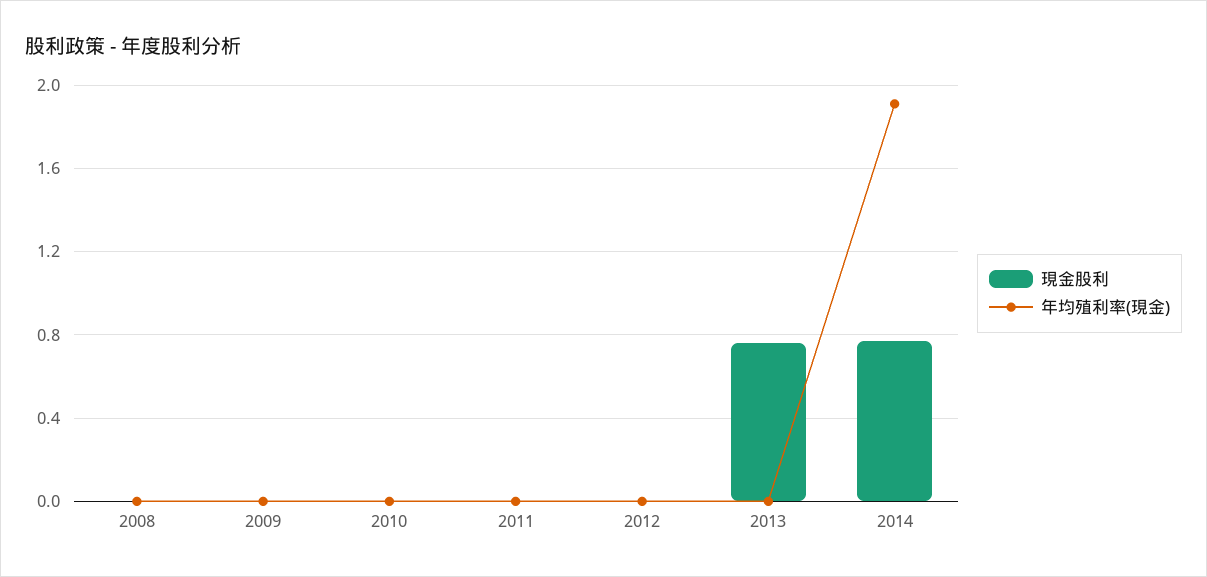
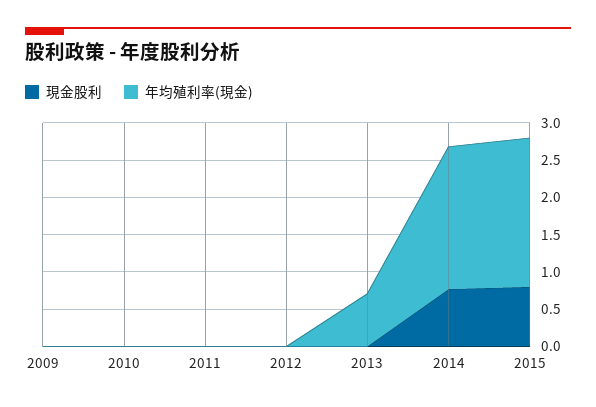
現金股利, 2008: 0 -> none
年均殖利率(現金), 2008: 0 -> none
現金股利, 2013: 0.75 -> 0
年均殖利率(現金), 2013: 0 -> 0.75
現金股利, 2015: none -> 0.75
年均殖利率(現金), 2015: none -> 2

